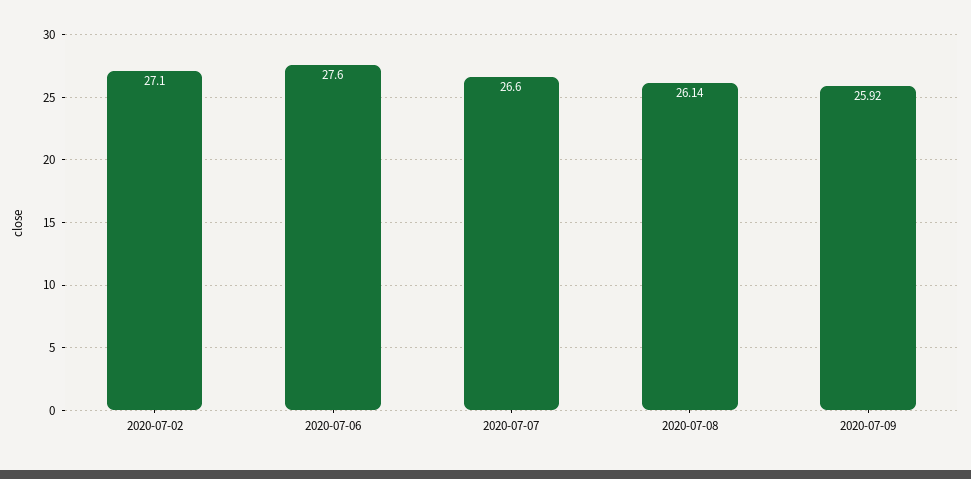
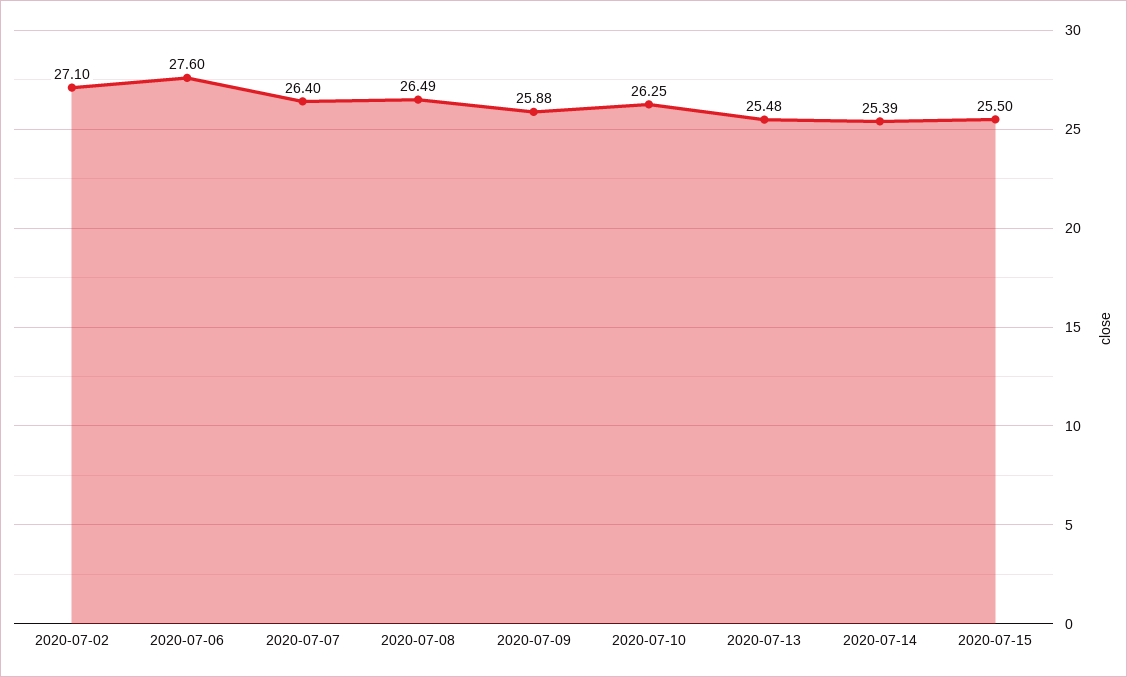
2020-07-07: 26.6 -> 26.4
2020-07-08: 26.14 -> 26.49
2020-07-09: 25.92 -> 25.88
2020-07-10: none -> 26.25
2020-07-13: none -> 25.48
2020-07-14: none -> 25.39
2020-07-15: none -> 25.5

